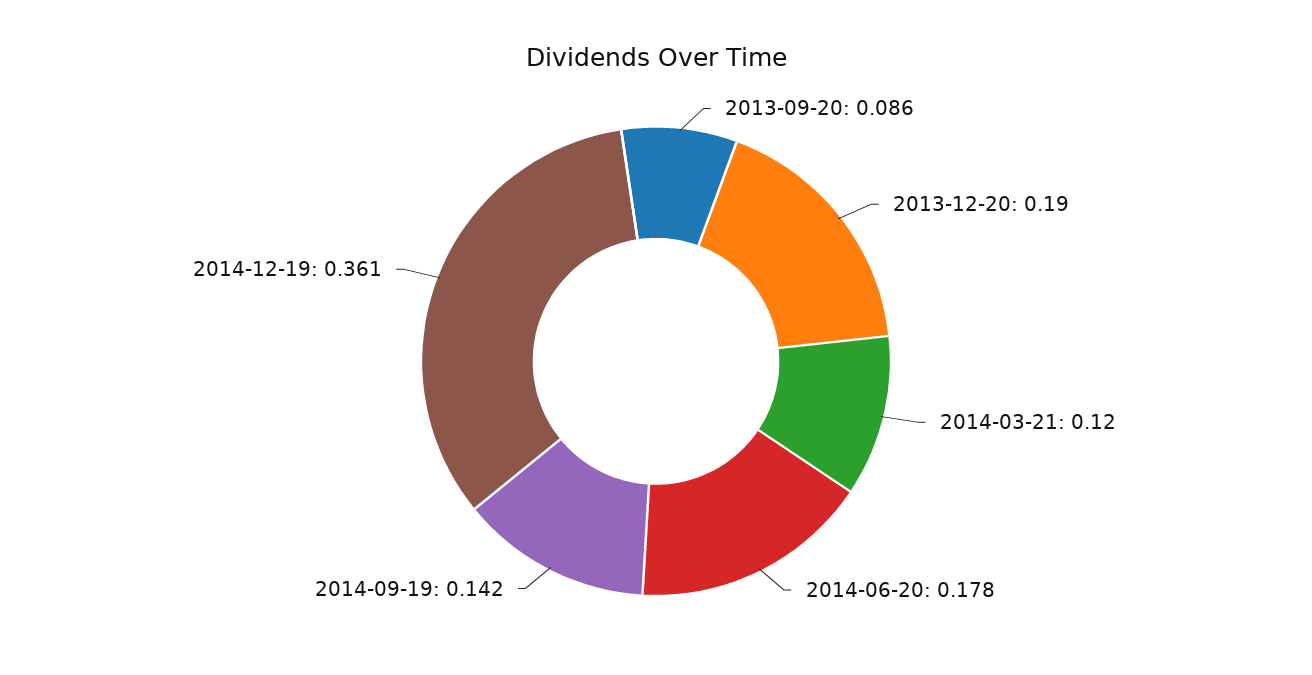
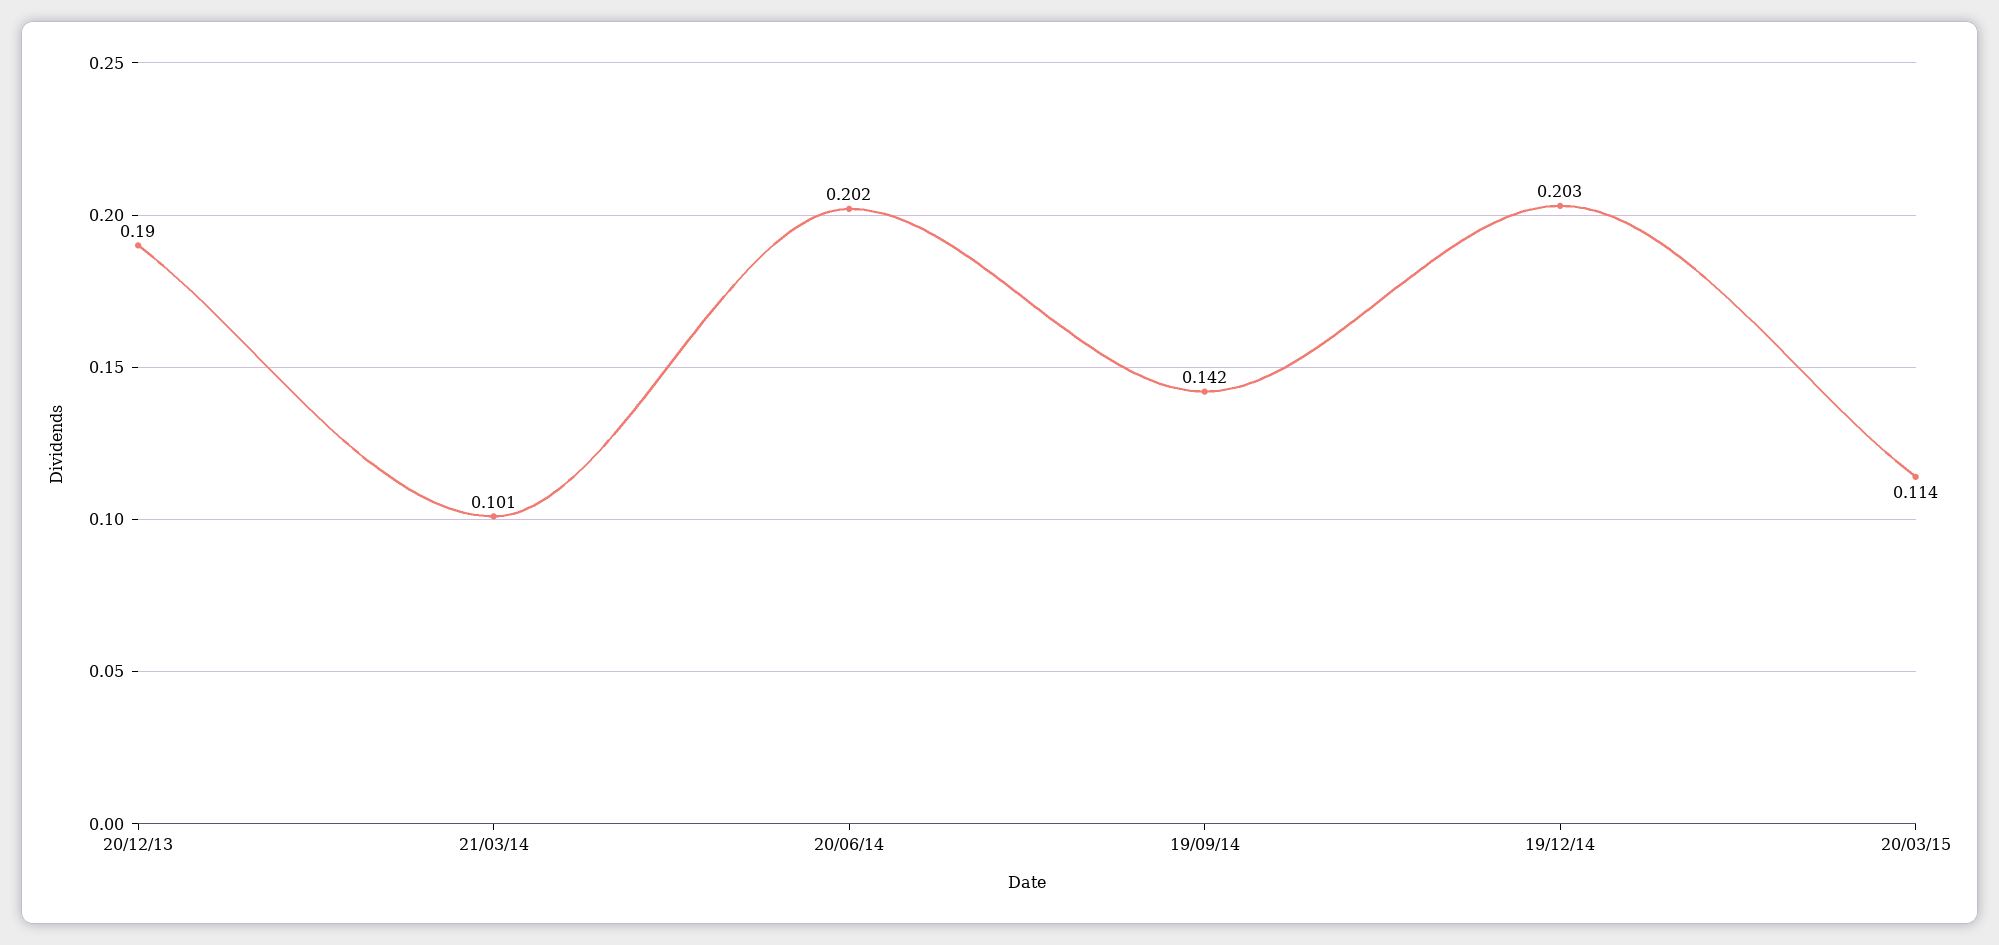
2013-09-20: 0.086 -> none
2014-03-21: 0.12 -> 0.101
2014-06-20: 0.178 -> 0.202
2014-12-19: 0.361 -> 0.203
20/03/15: none -> 0.114

